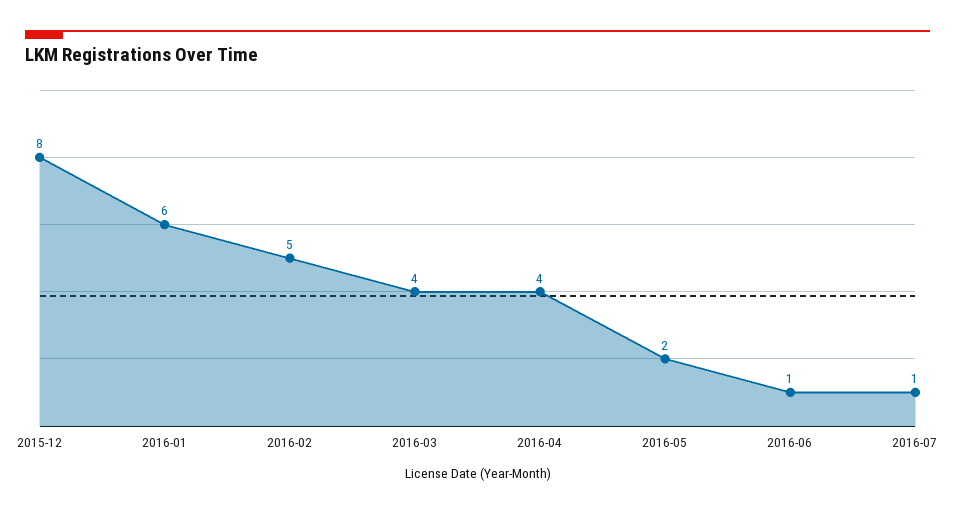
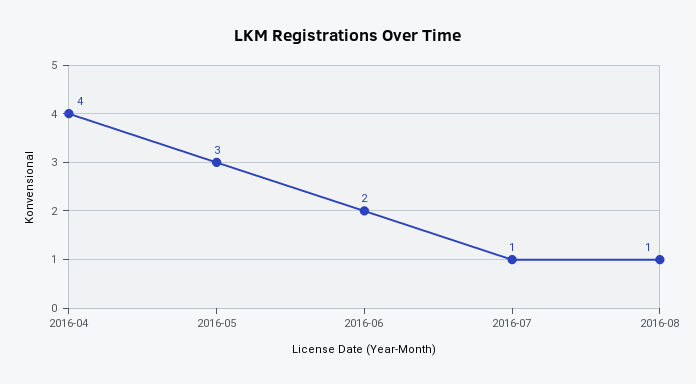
2015-12: 8 -> none
2016-01: 6 -> none
2016-02: 5 -> none
2016-03: 4 -> none
2016-05: 2 -> 3
2016-06: 1 -> 2
2016-08: none -> 1

